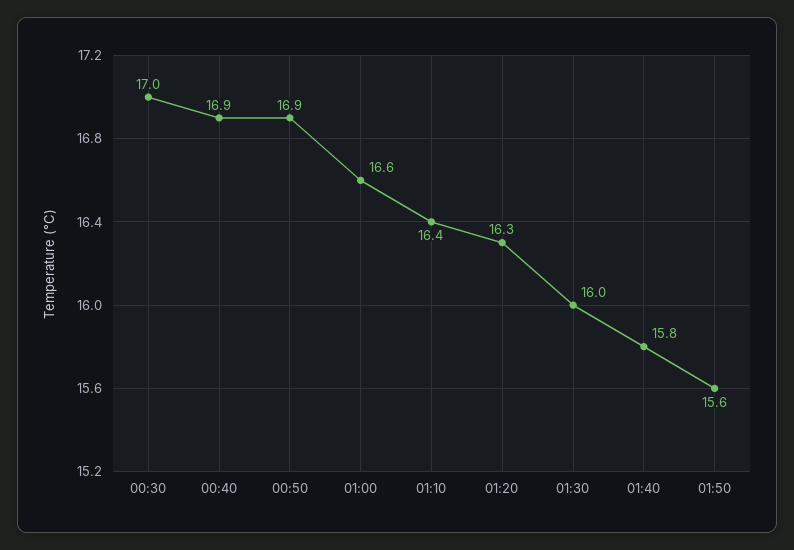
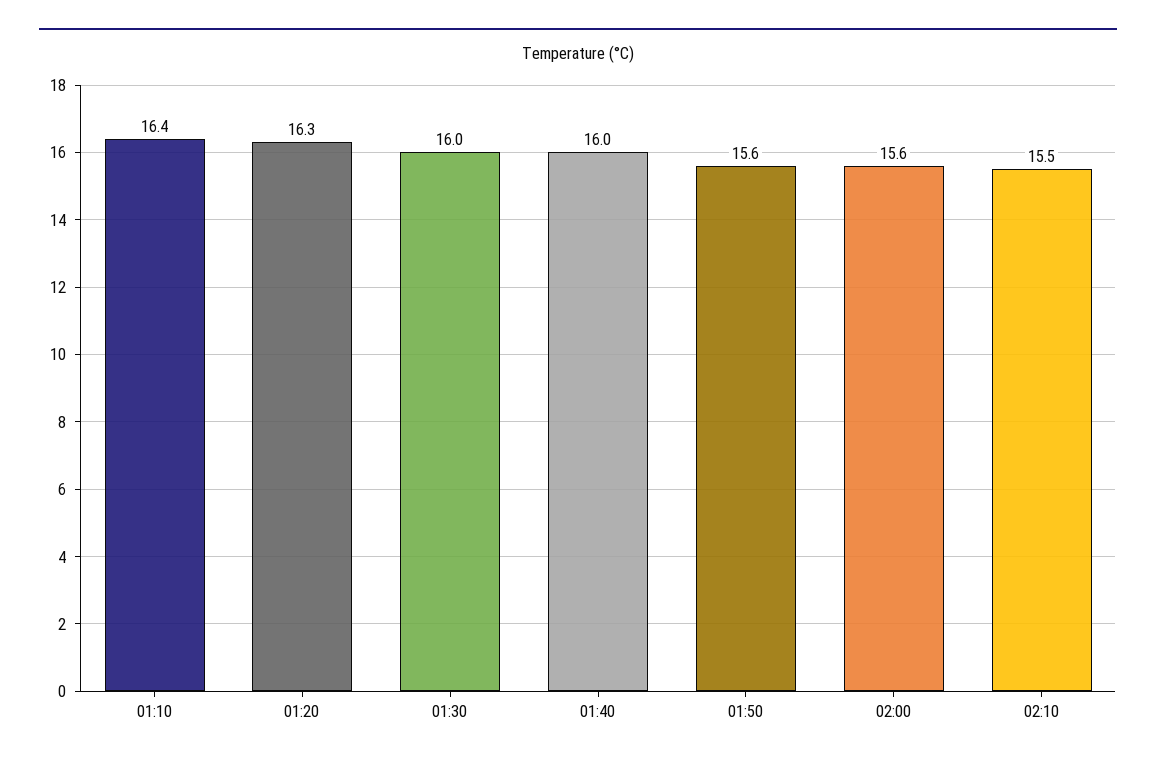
00:30: 17 -> none
00:40: 16.9 -> none
00:50: 16.9 -> none
01:00: 16.6 -> none
01:40: 15.8 -> 16
02:00: none -> 15.6
02:10: none -> 15.5

